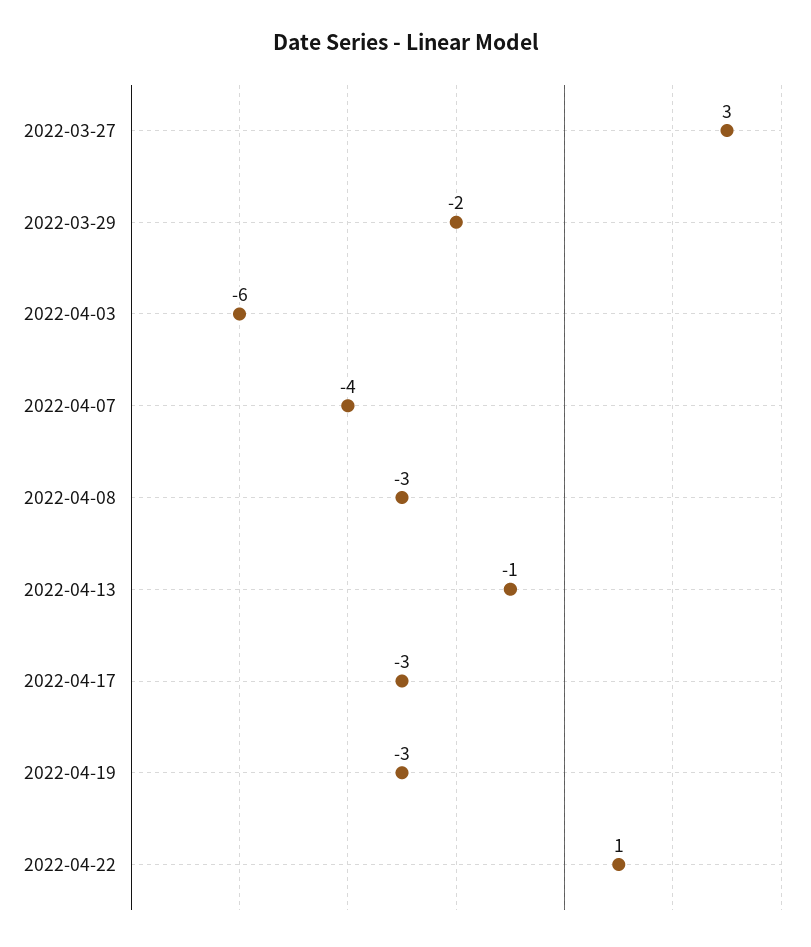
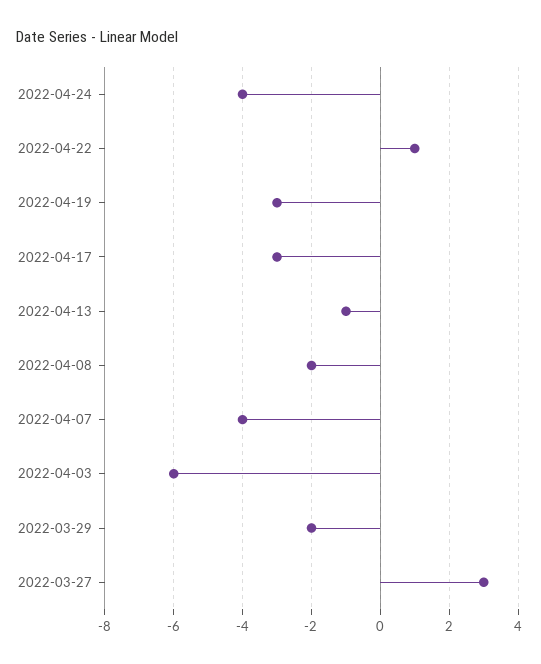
2022-04-08: -3 -> -2
2022-04-24: none -> -4

